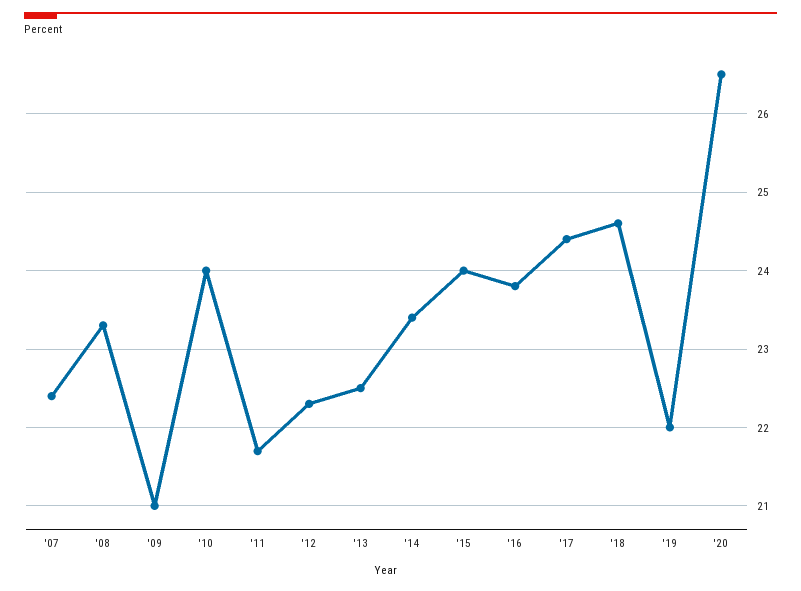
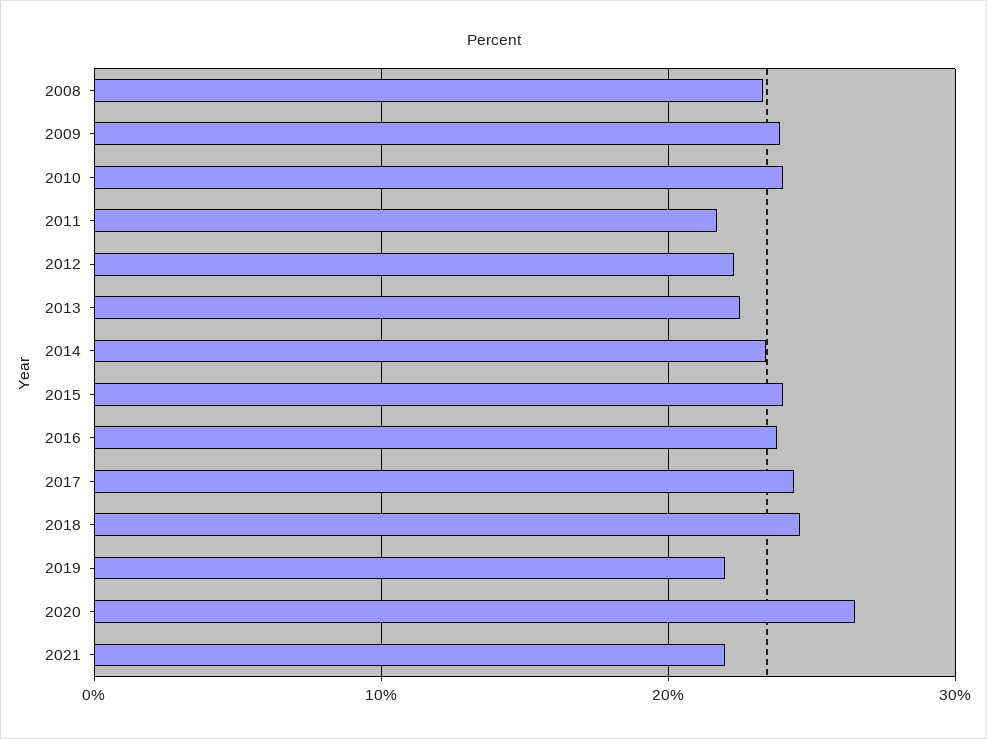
'07: 22.4 -> none
'09: 21 -> 24
2021: none -> 22

